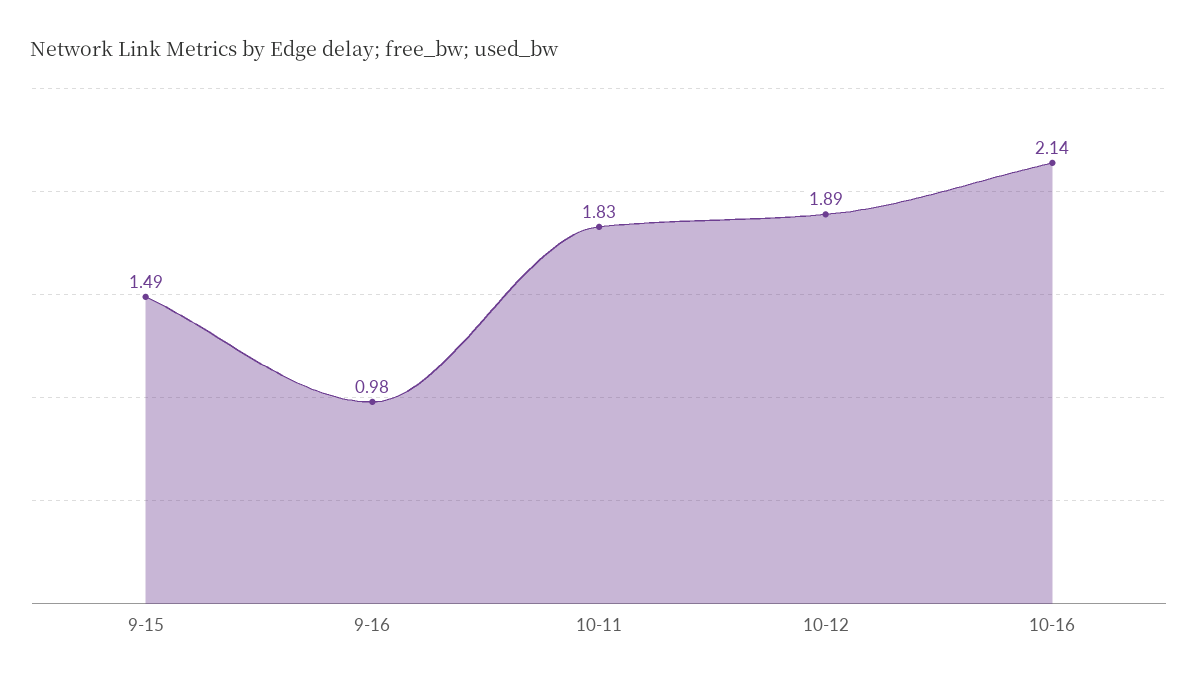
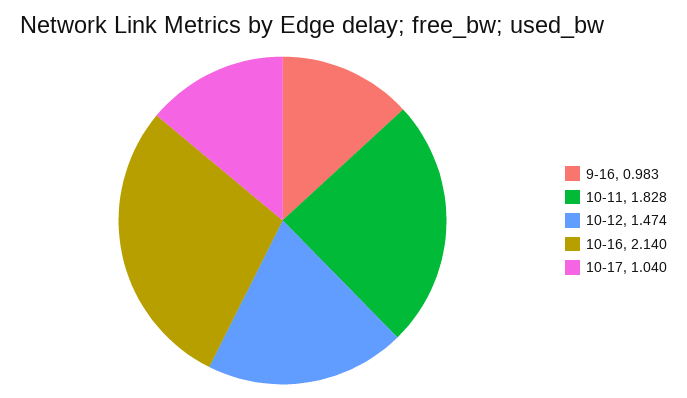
9-15: 1.49 -> none
10-12: 1.89 -> 1.474
10-17: none -> 1.04

